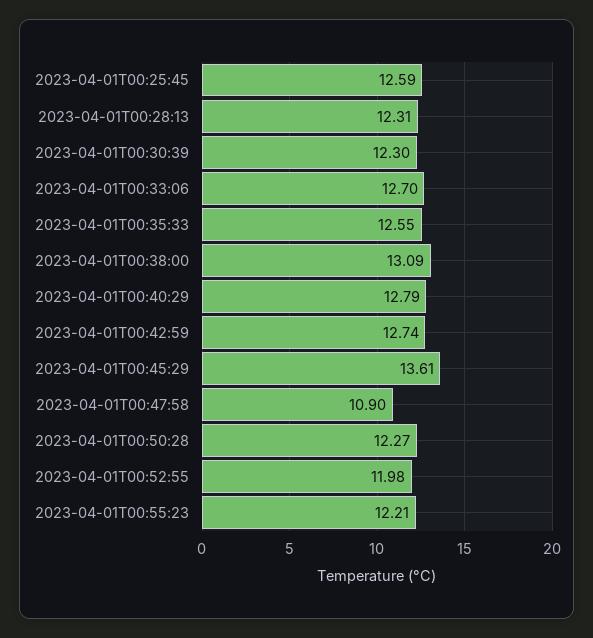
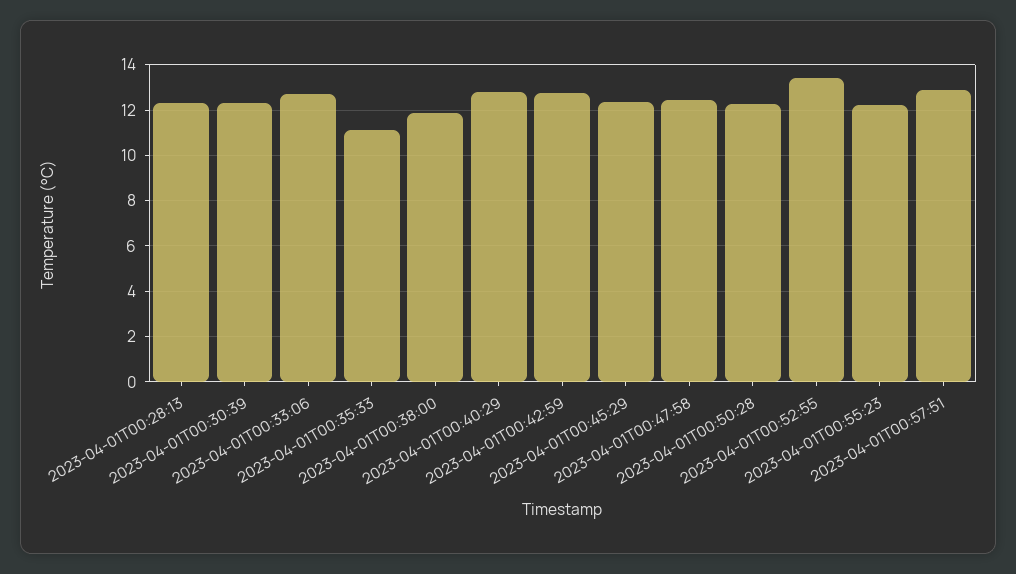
2023-04-01T00:25:45: 12.59 -> none
2023-04-01T00:35:33: 12.55 -> 11
2023-04-01T00:38:00: 13.09 -> 12
2023-04-01T00:45:29: 13.61 -> 12.5
2023-04-01T00:47:58: 10.9 -> 12.5
2023-04-01T00:52:55: 11.98 -> 13.5
2023-04-01T00:57:51: none -> 13

